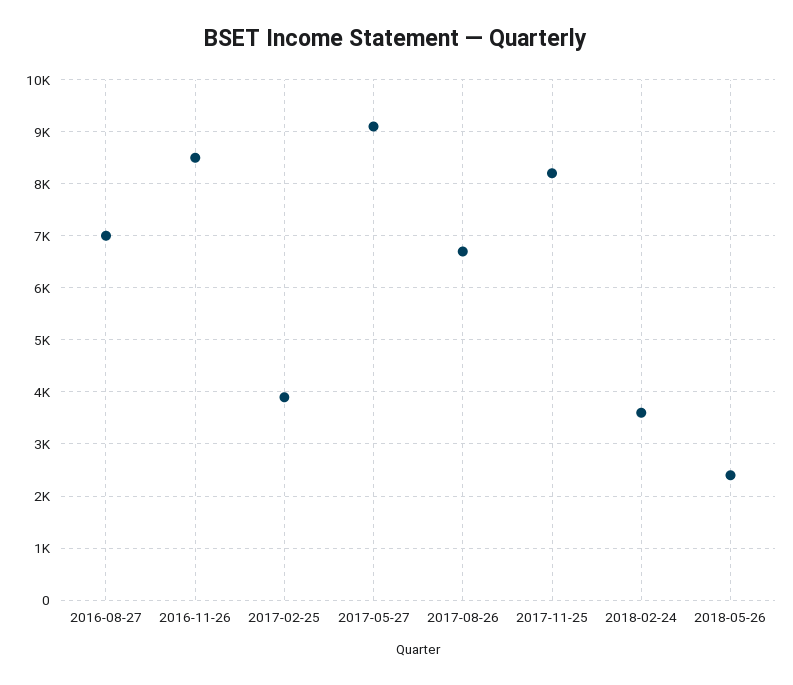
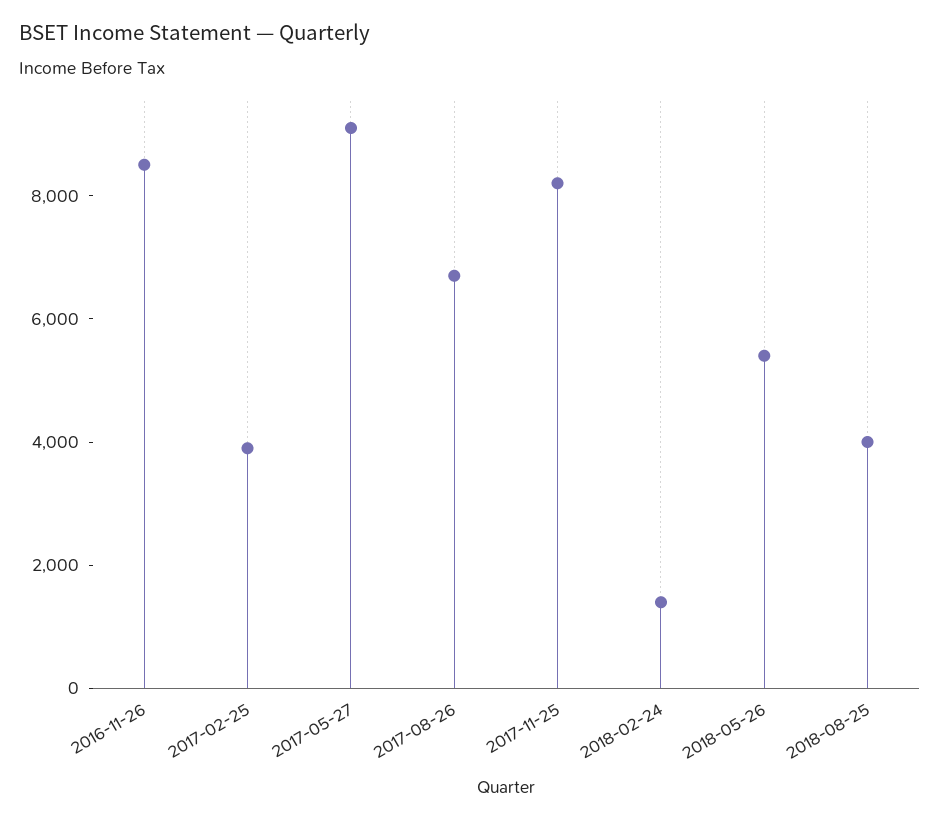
2016-08-27: 7000 -> none
2018-02-24: 3600 -> 1500
2018-05-26: 2400 -> 5500
2018-08-25: none -> 4000

